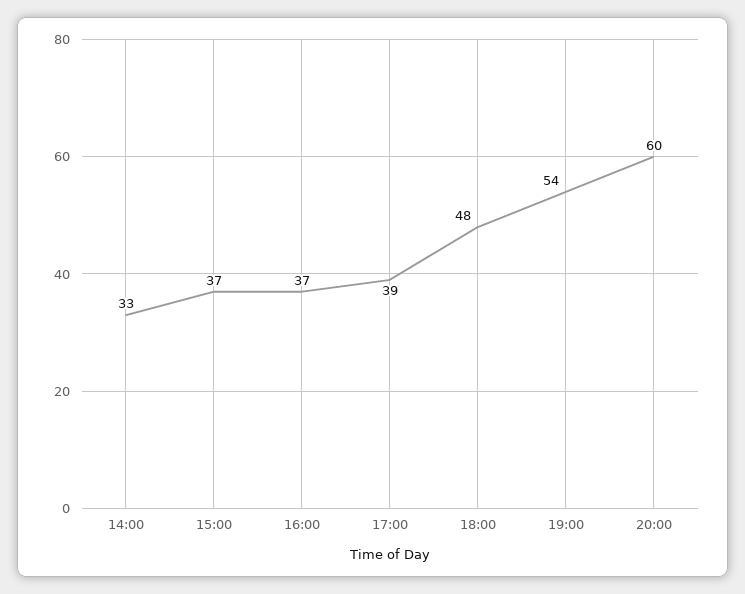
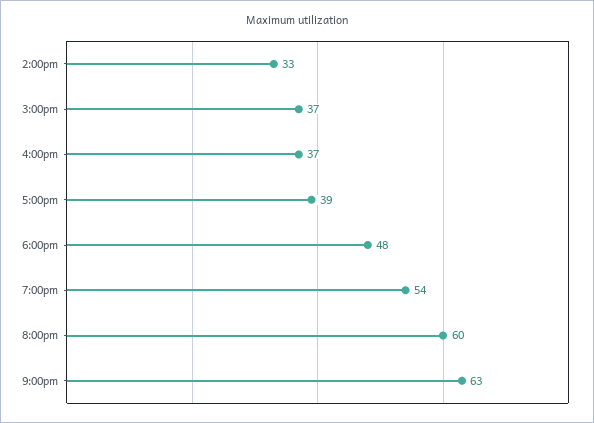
9:00pm: none -> 63

